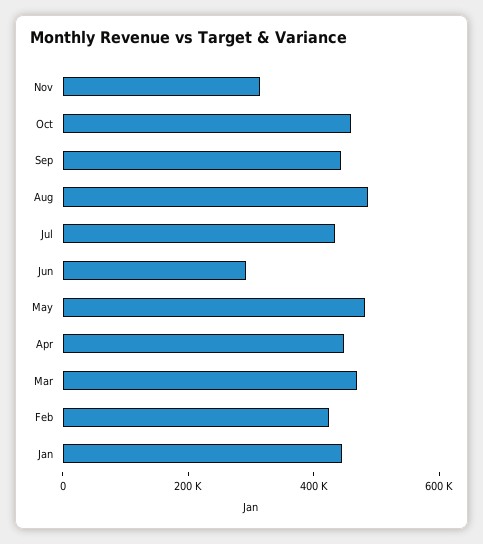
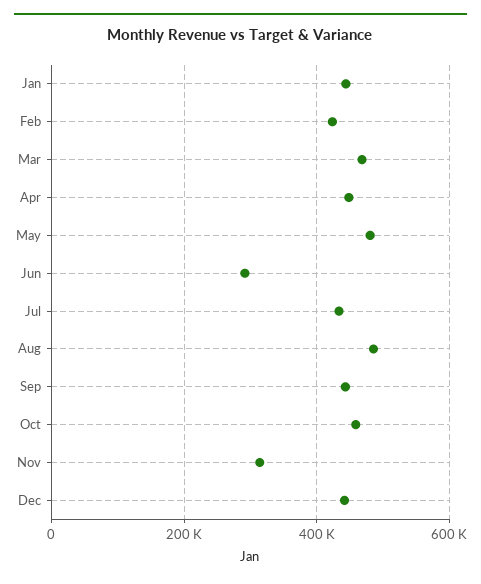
Dec: none -> 440000

